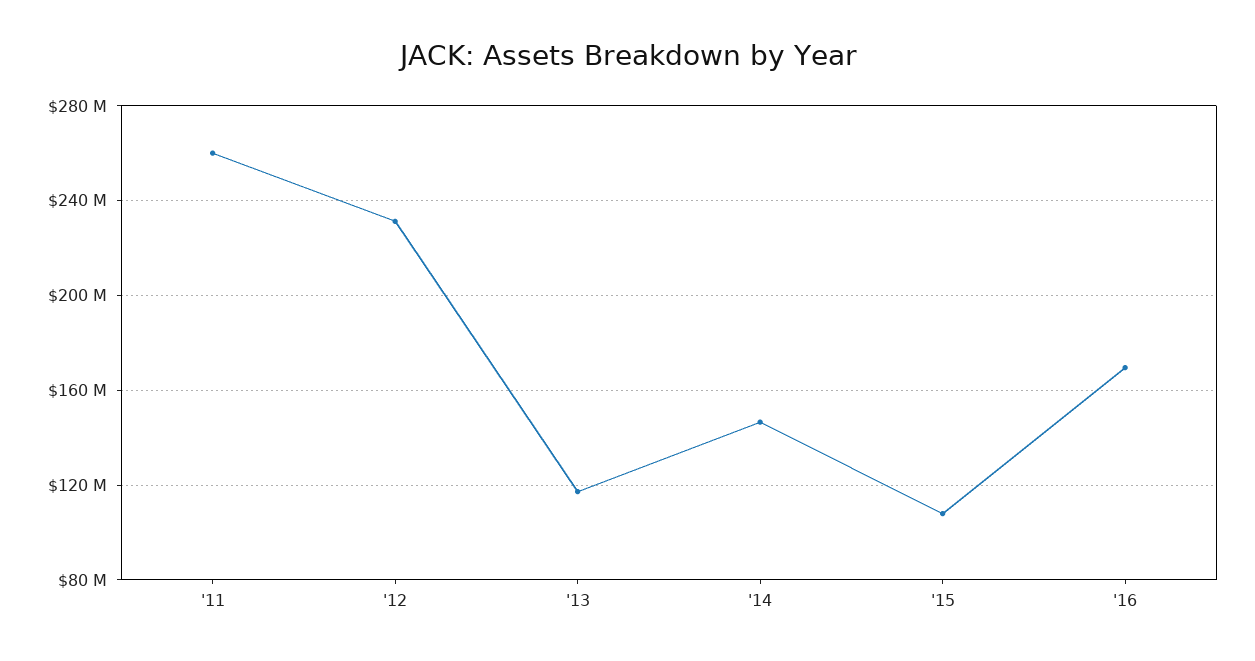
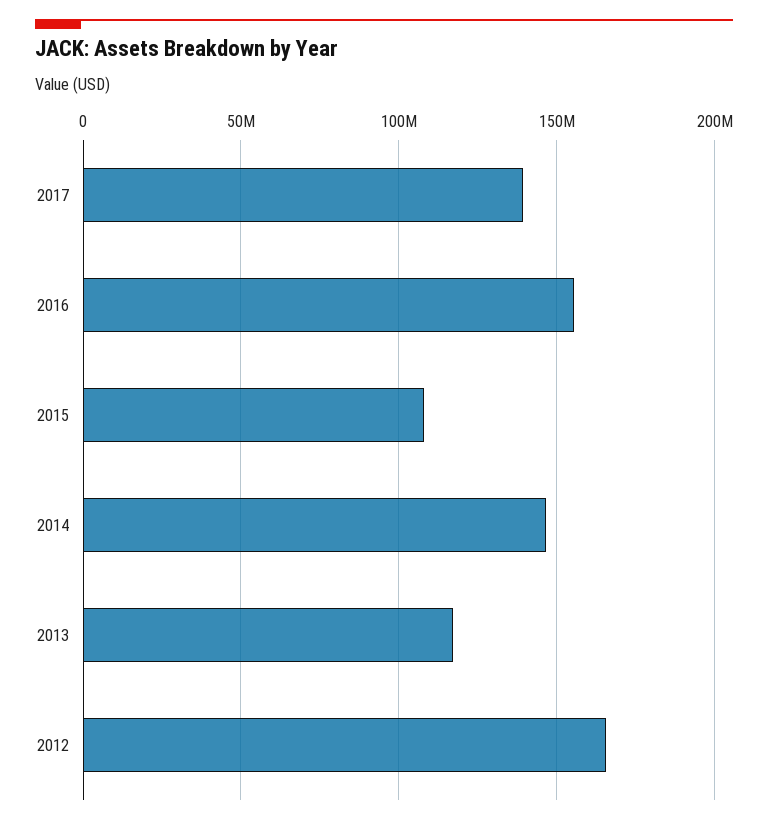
'11: 260000000 -> none
'12: 230000000 -> 165000000
'16: 170000000 -> 155000000
2017: none -> 140000000

